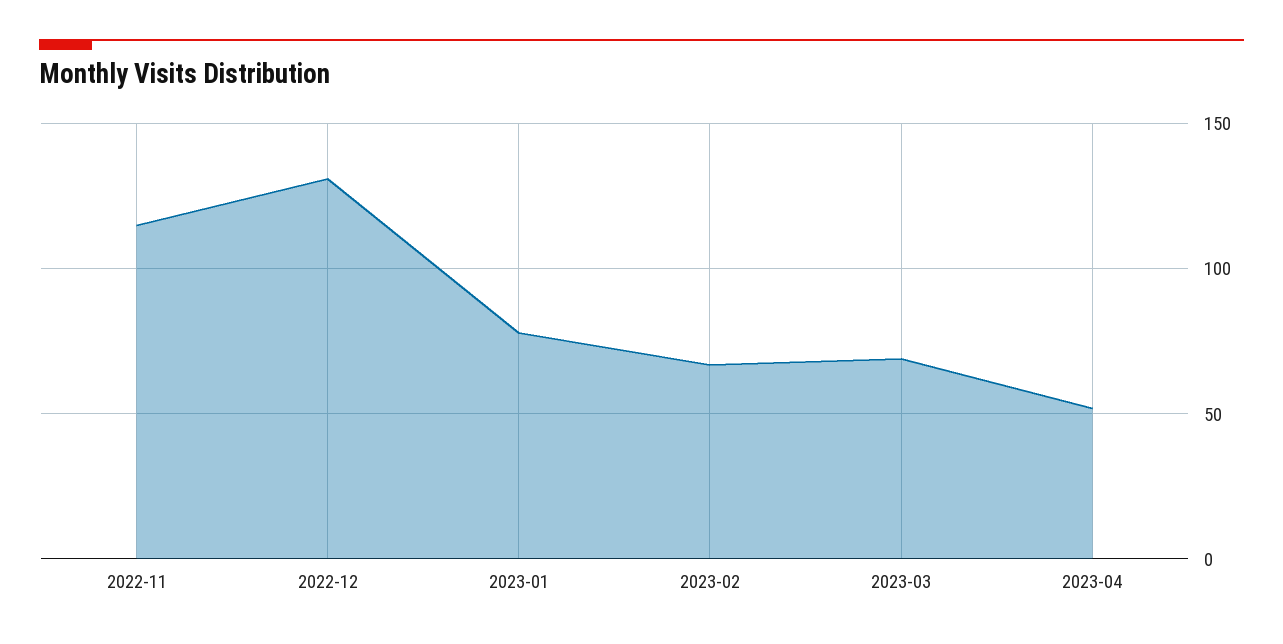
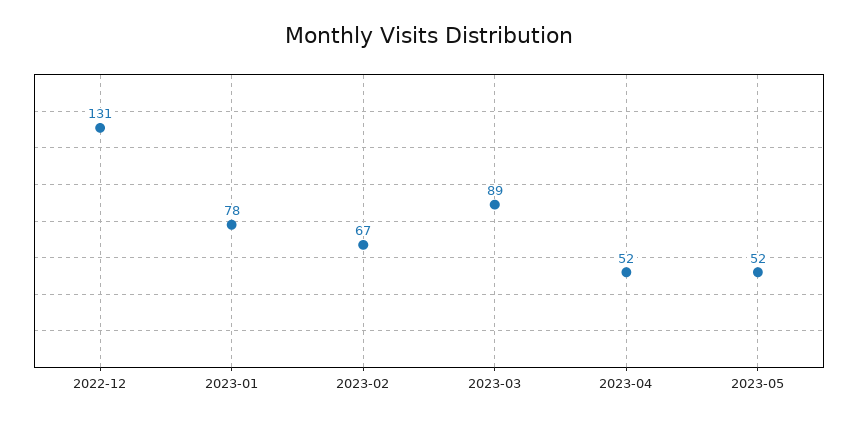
2022-11: 115 -> none
2023-03: 70 -> 89
2023-05: none -> 52

